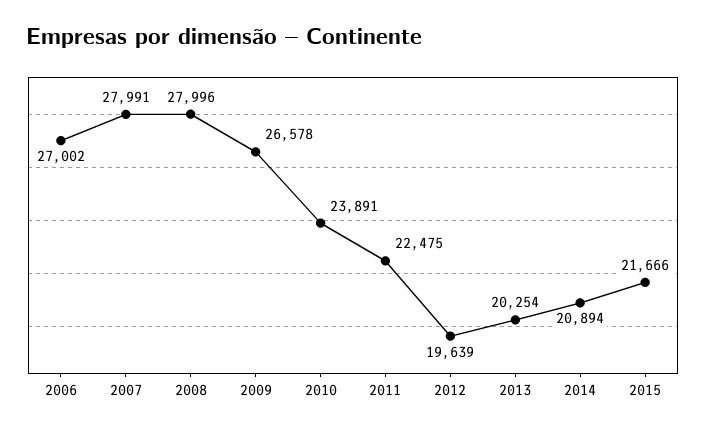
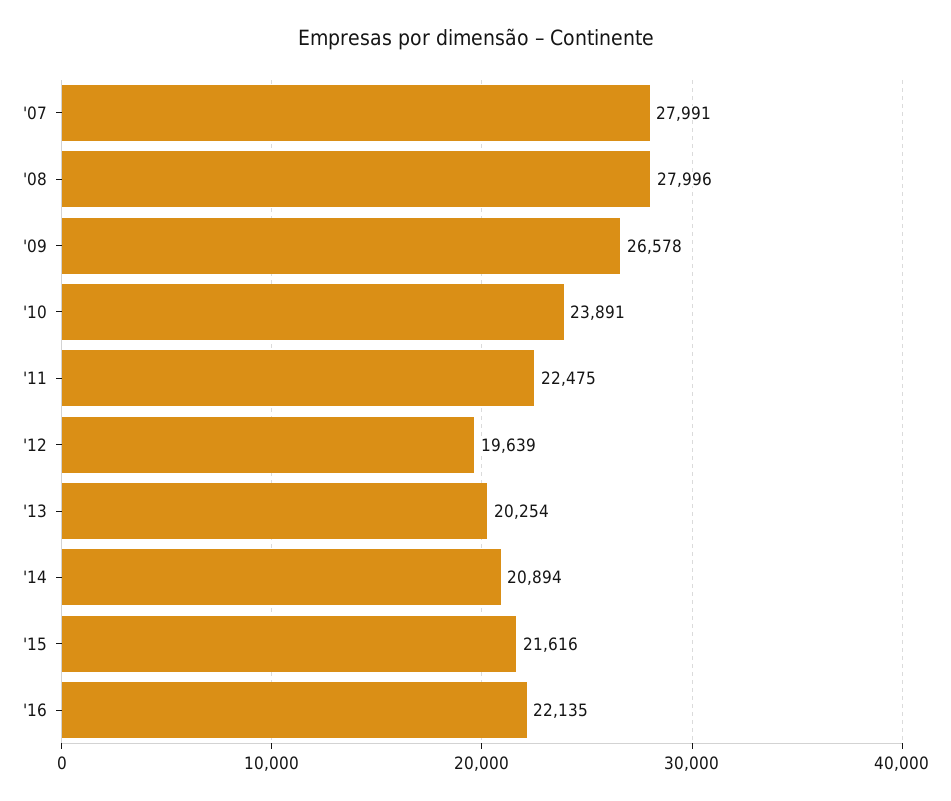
2006: 27002 -> none
2015: 21666 -> 21616
'16: none -> 22135

